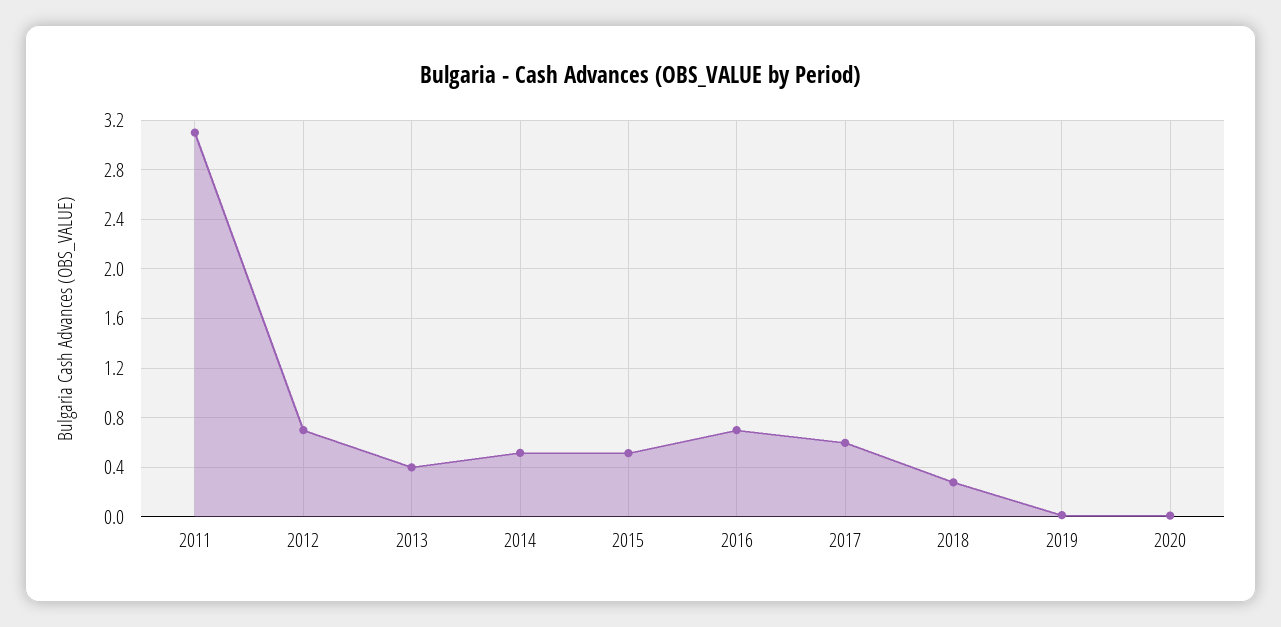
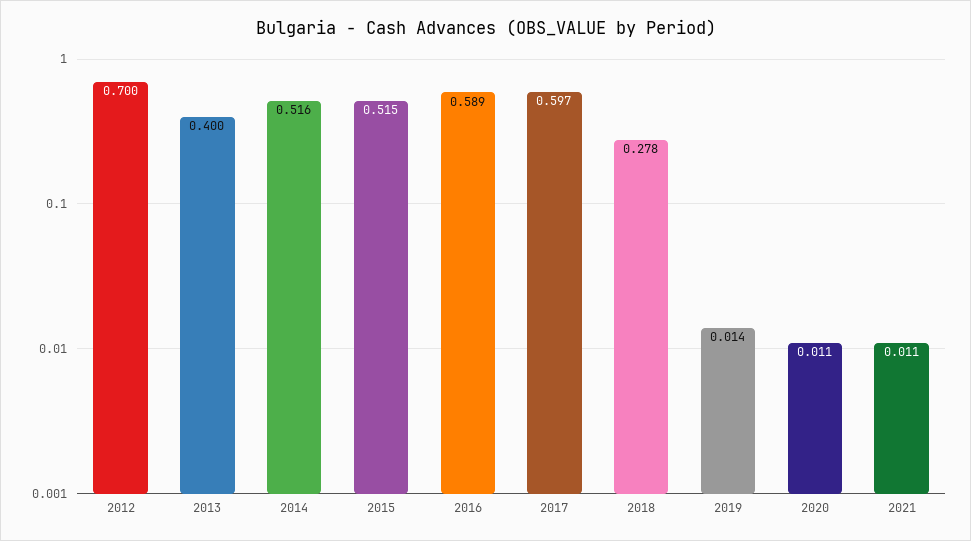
2011: 3.1 -> none
2016: 0.7 -> 0.589
2021: none -> 0.011

